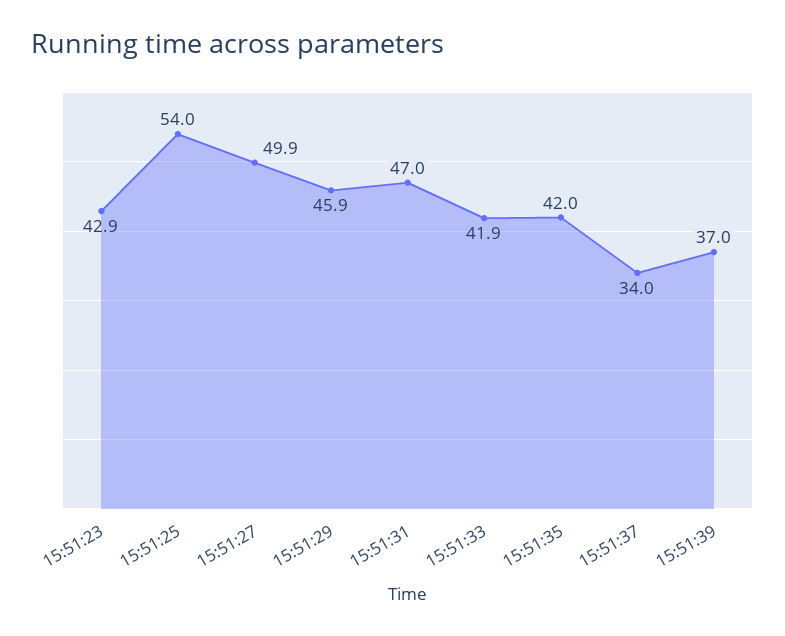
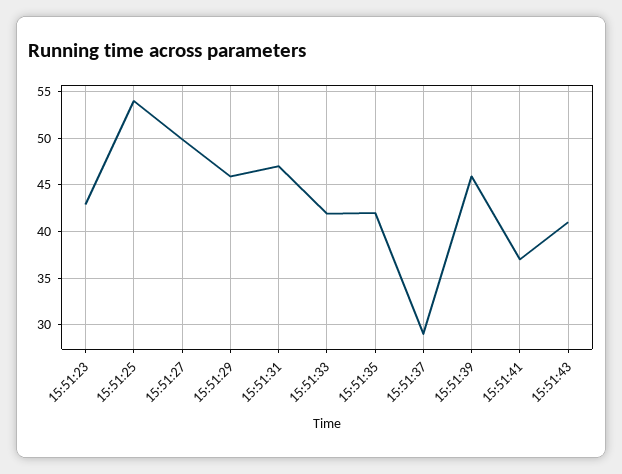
15:51:37: 34 -> 29
15:51:39: 37 -> 46
15:51:41: none -> 37
15:51:43: none -> 41

